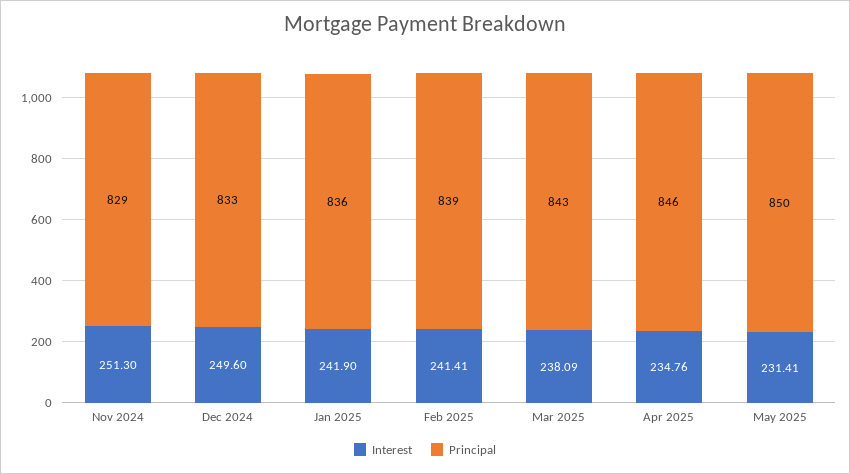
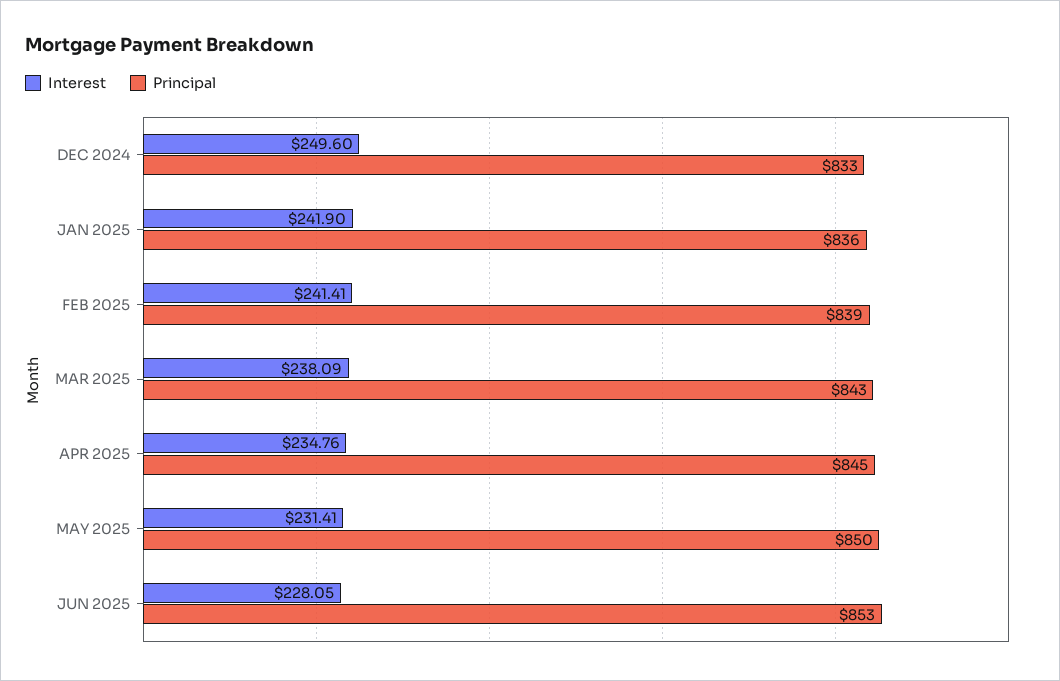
Interest, Nov 2024: 251.3 -> none
Principal, Nov 2024: 829 -> none
Principal, Apr 2025: 846 -> 845
Interest, JUN 2025: none -> 228.05
Principal, JUN 2025: none -> 853

